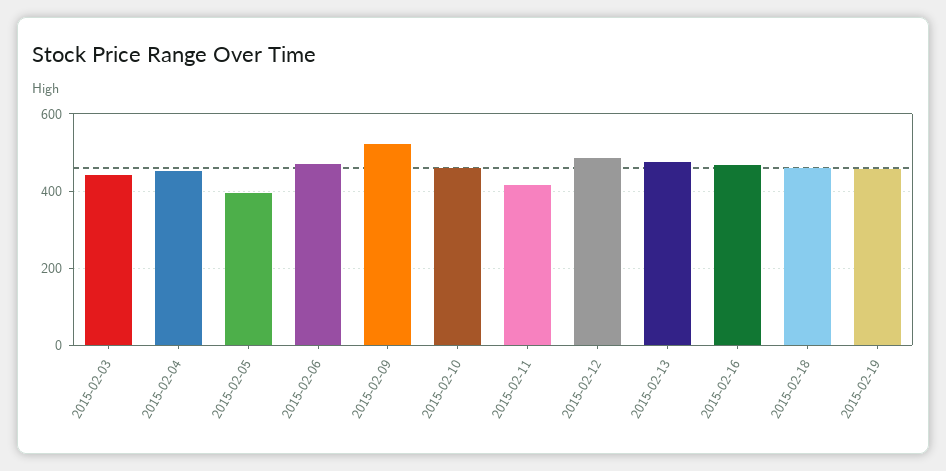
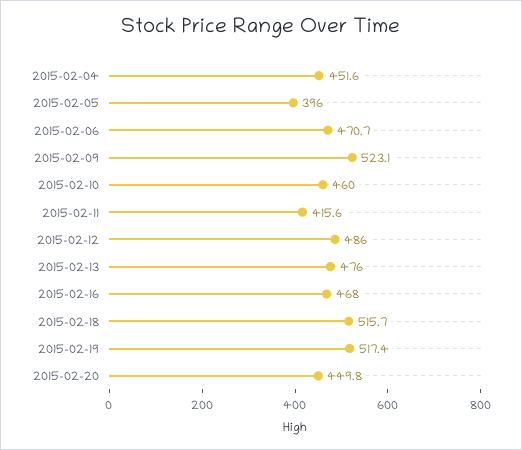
2015-02-03: 440 -> none
2015-02-18: 460 -> 515.7
2015-02-19: 460 -> 517.4
2015-02-20: none -> 449.8

